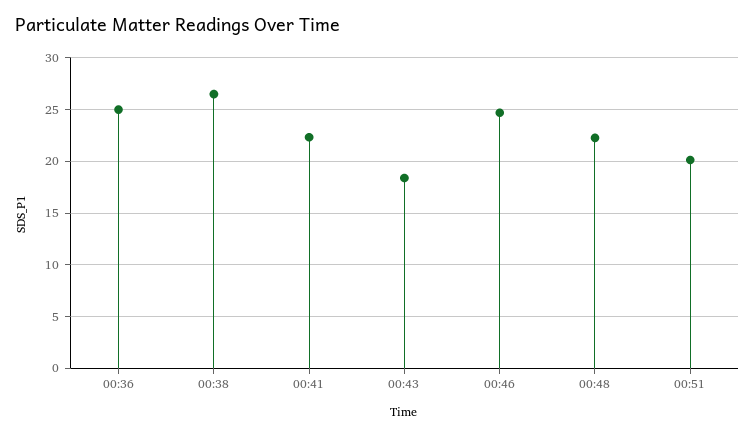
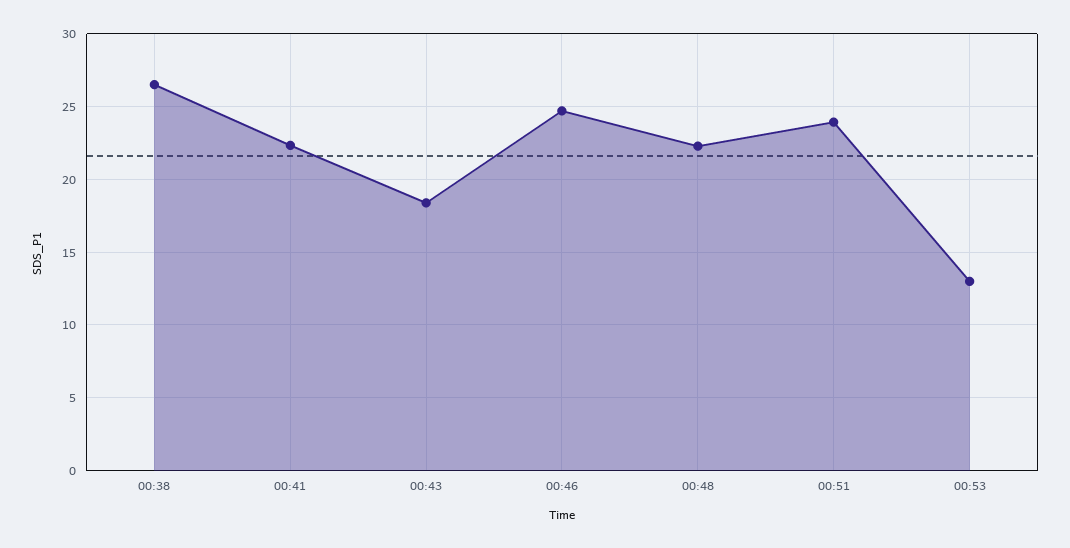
00:36: 25 -> none
00:51: 20 -> 24
00:53: none -> 13

